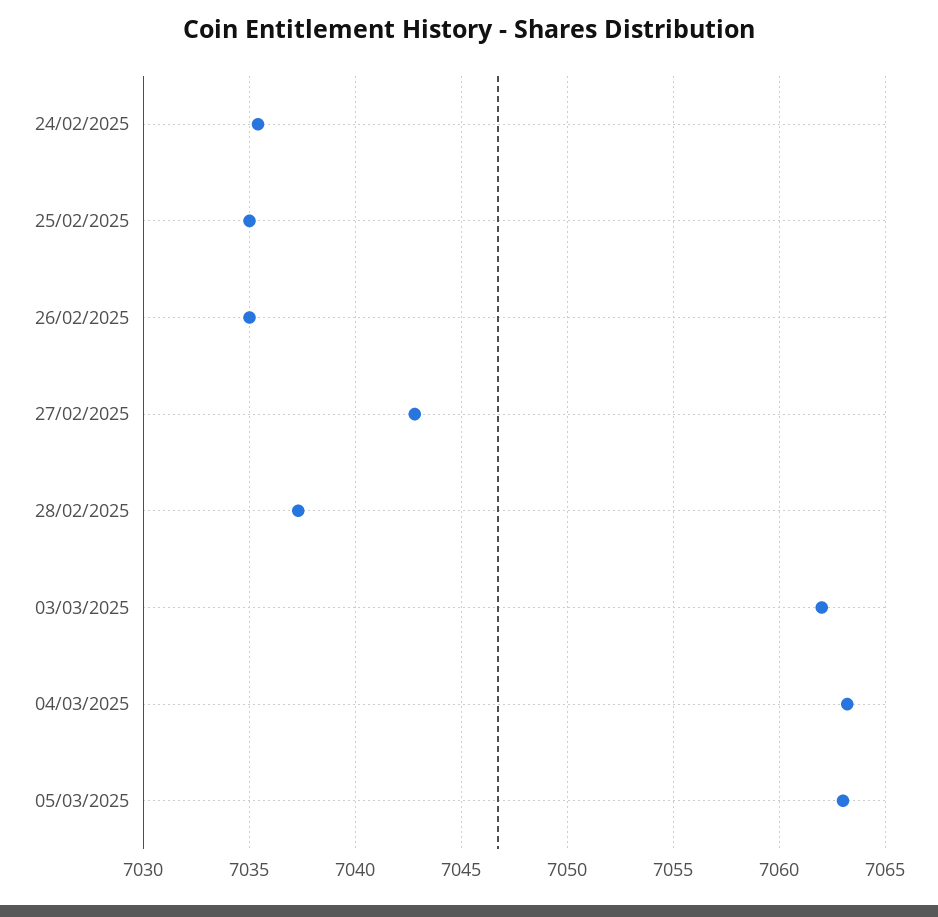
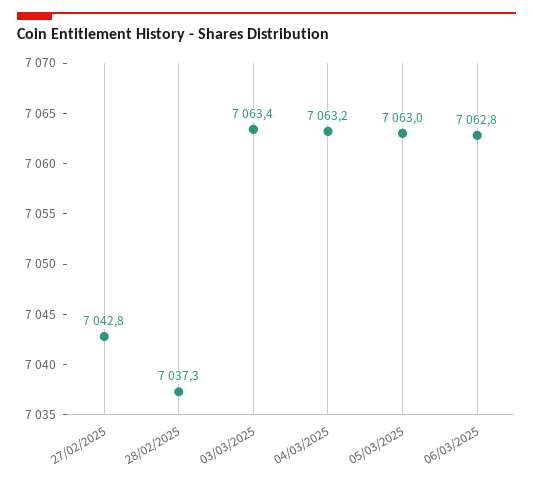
24/02/2025: 7035.5 -> none
25/02/2025: 7035 -> none
26/02/2025: 7035 -> none
03/03/2025: 7062 -> 7063.4
06/03/2025: none -> 7062.8

